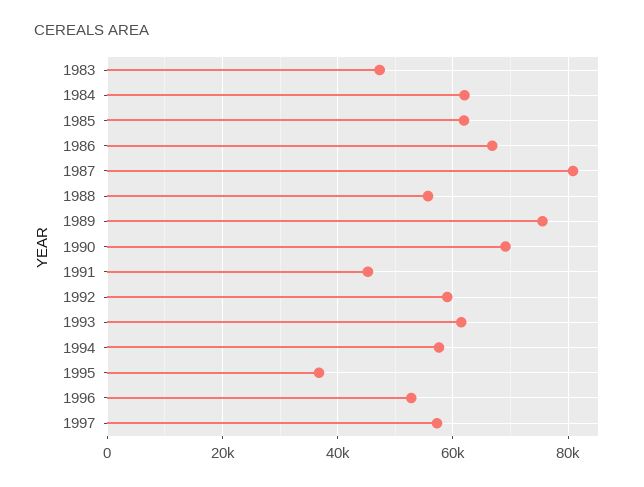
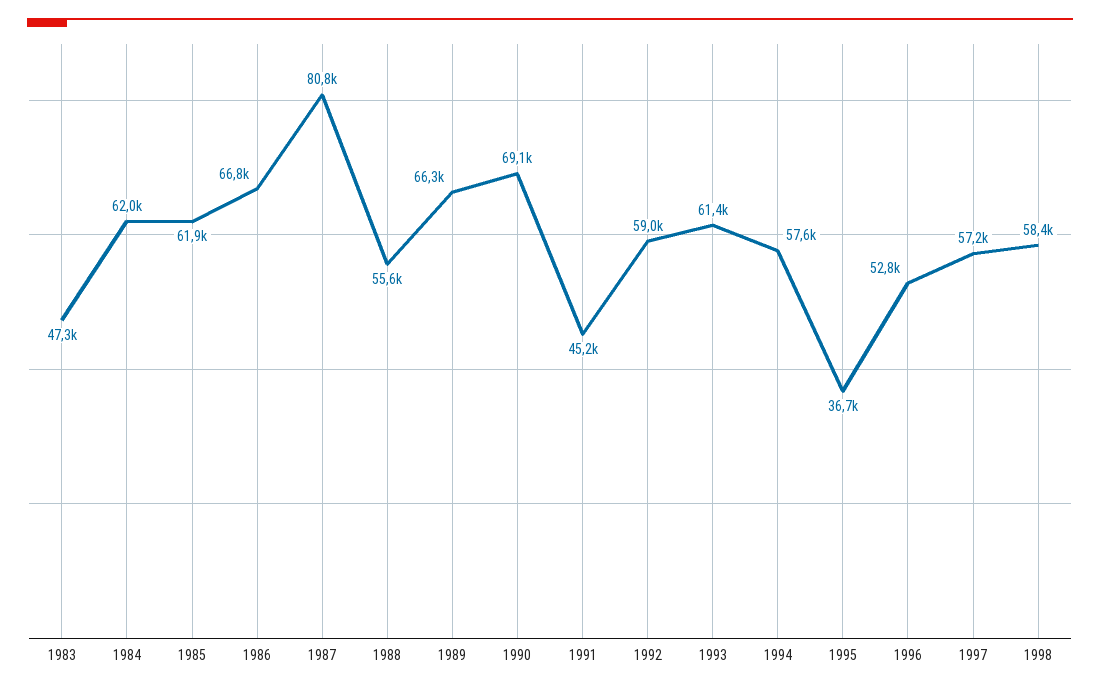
1989: 76000 -> 66300
1998: none -> 58400

